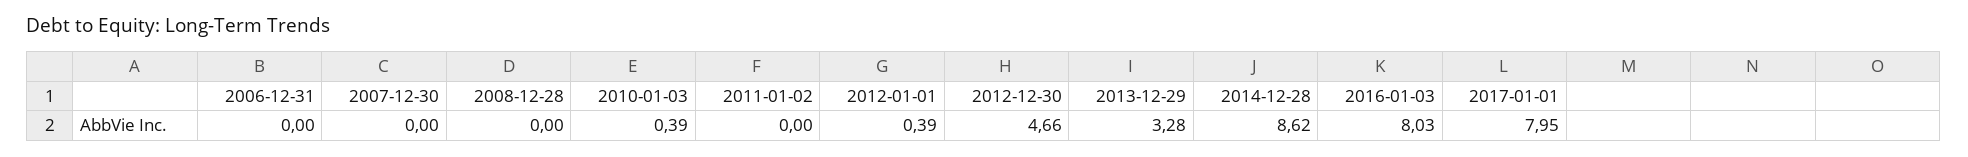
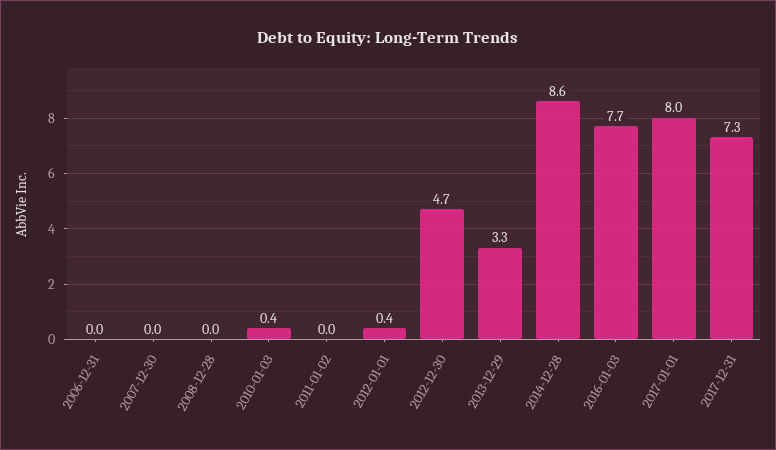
2016-01-03: 8.03 -> 7.7
2017-12-31: none -> 7.3

